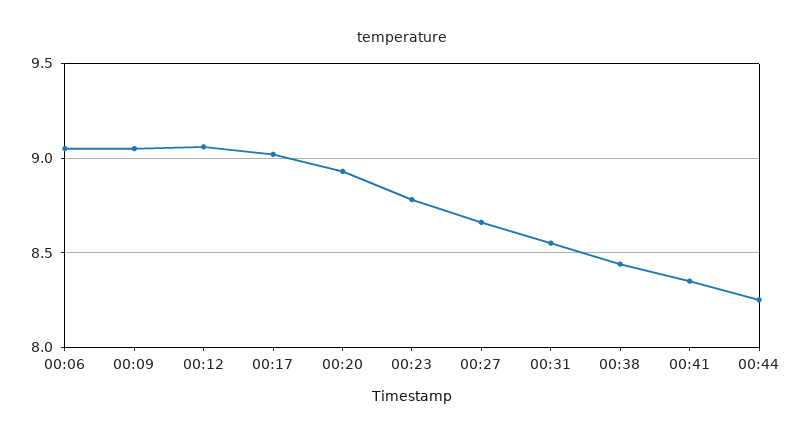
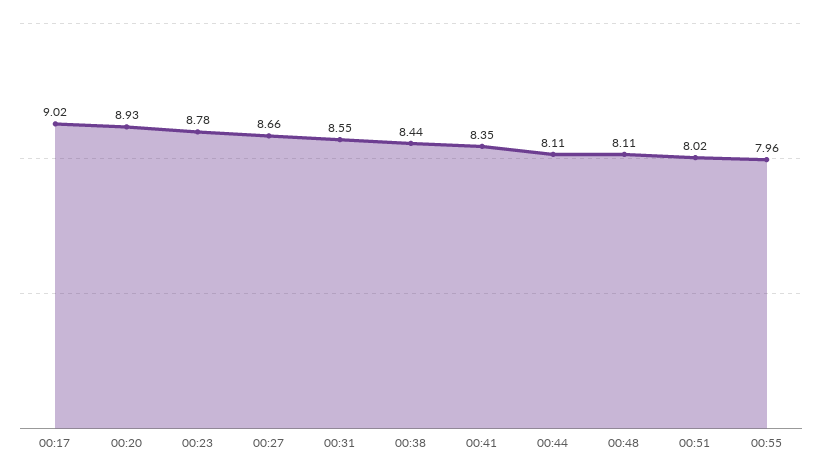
00:06: 9.05 -> none
00:09: 9.05 -> none
00:12: 9.05 -> none
00:44: 8.25 -> 8.11
00:48: none -> 8.11
00:51: none -> 8.02
00:55: none -> 7.96

